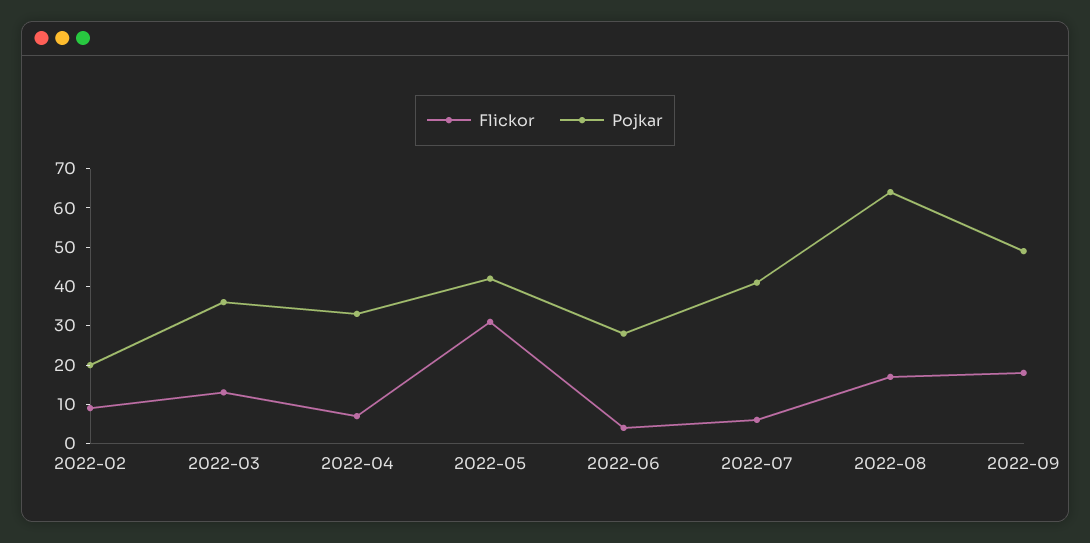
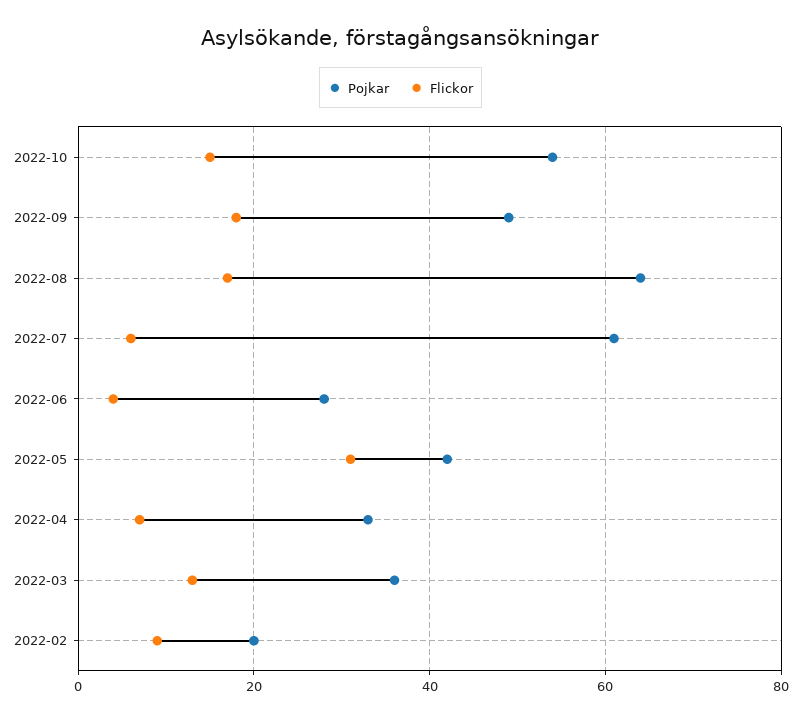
Pojkar, 2022-07: 40 -> 60
Pojkar, 2022-10: none -> 55
Flickor, 2022-10: none -> 15

